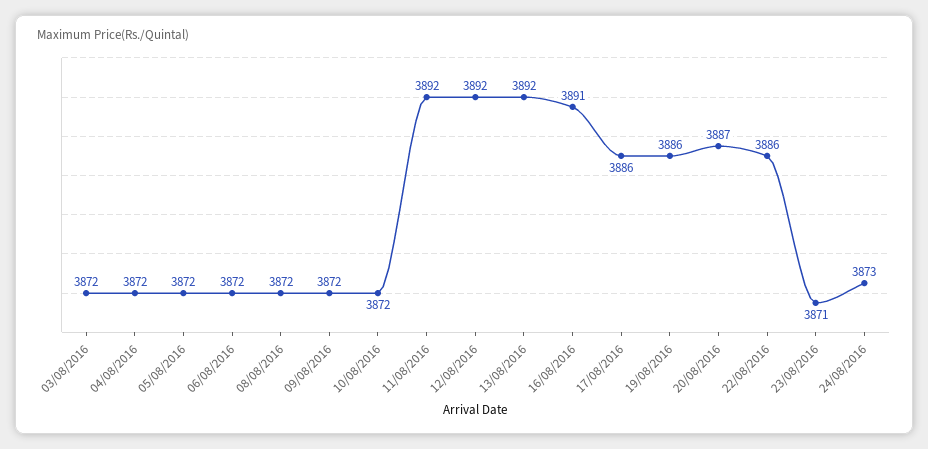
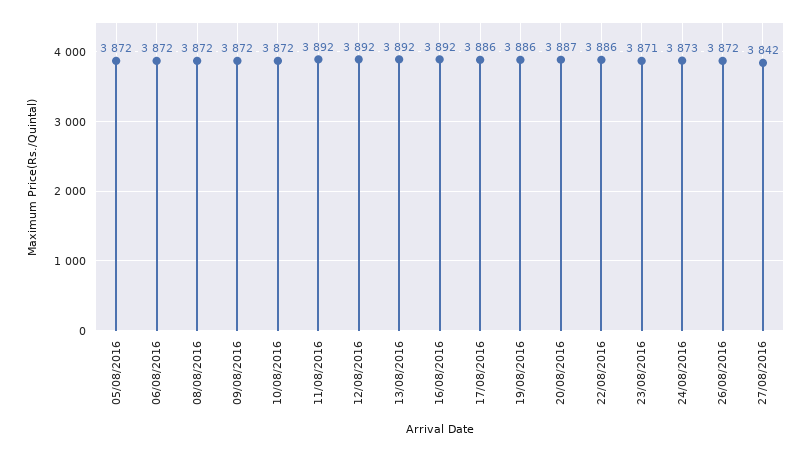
03/08/2016: 3872 -> none
04/08/2016: 3872 -> none
16/08/2016: 3891 -> 3892
26/08/2016: none -> 3872
27/08/2016: none -> 3842

